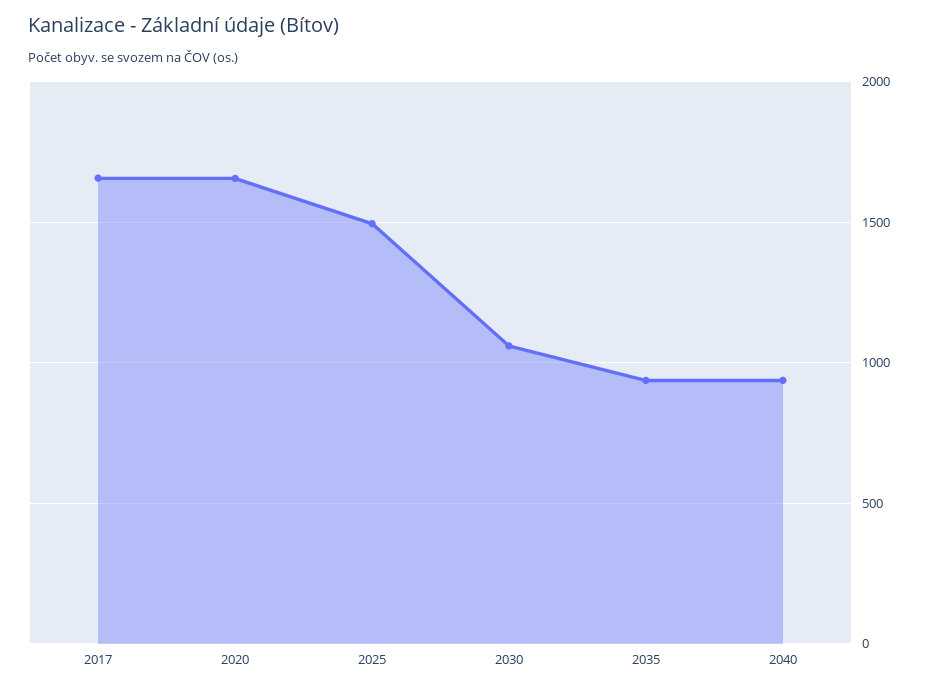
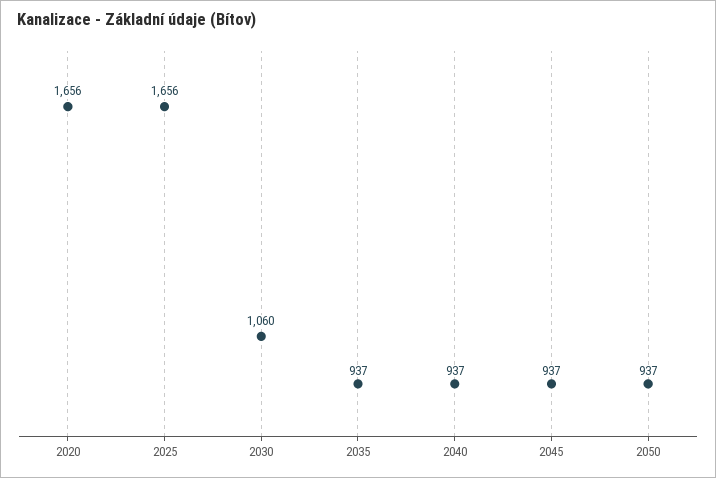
2017: 1650 -> none
2025: 1500 -> 1656
2045: none -> 937
2050: none -> 937

